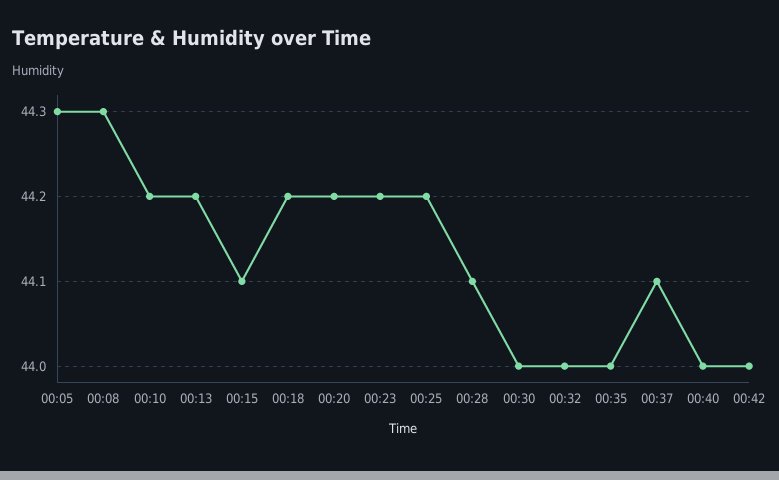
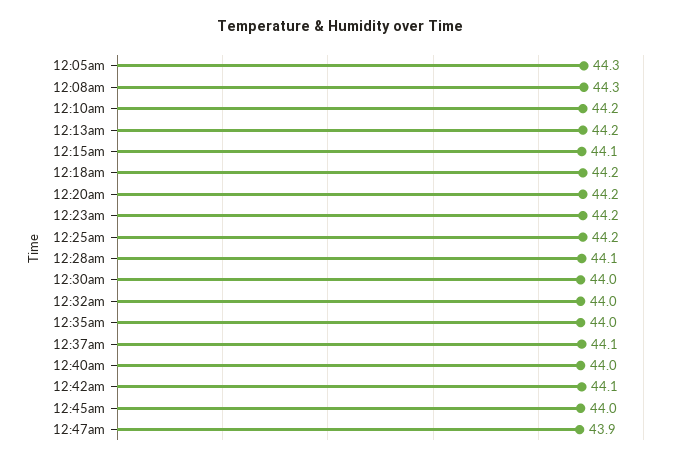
00:42: 44 -> 44.1
12:45am: none -> 44
12:47am: none -> 43.9

